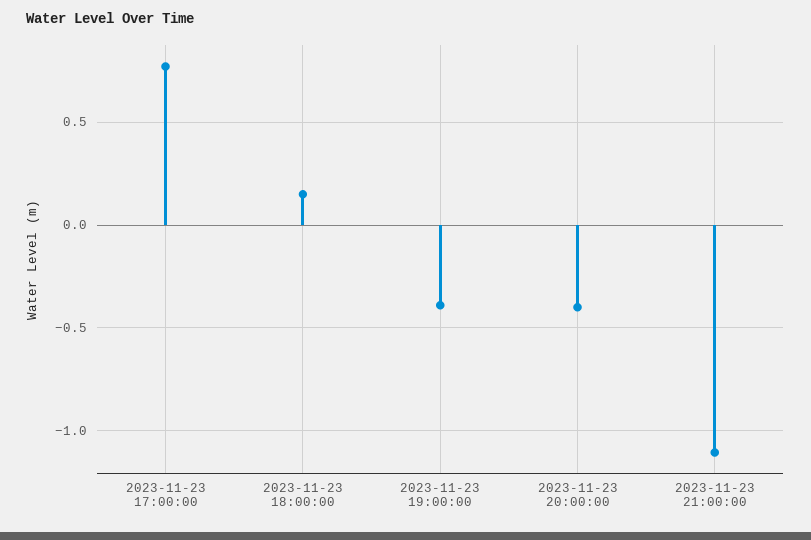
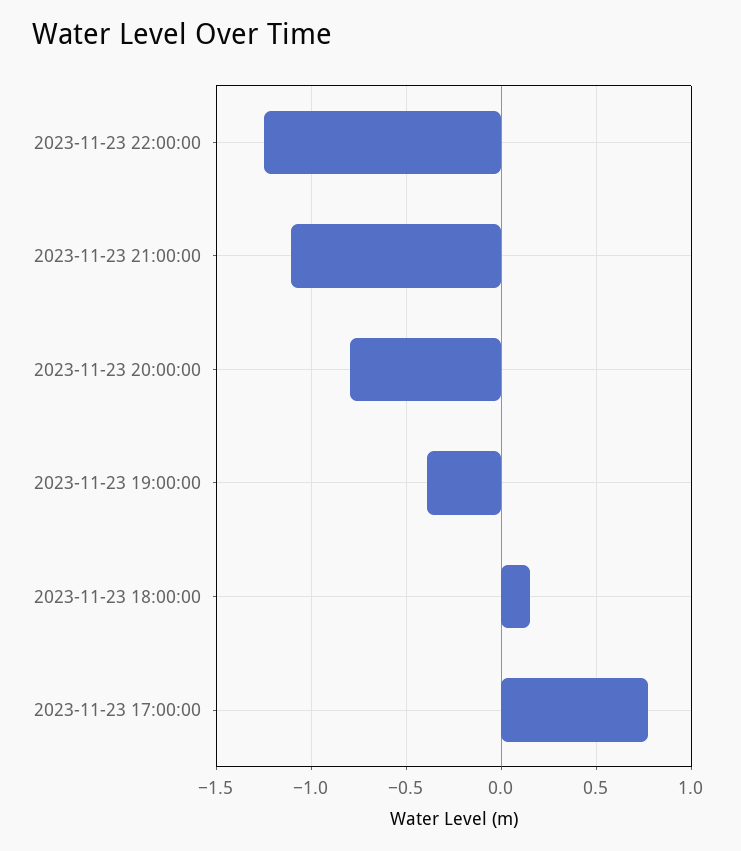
2023-11-23 20:00:00: -0.4 -> -0.8
2023-11-23 22:00:00: none -> -1.25

